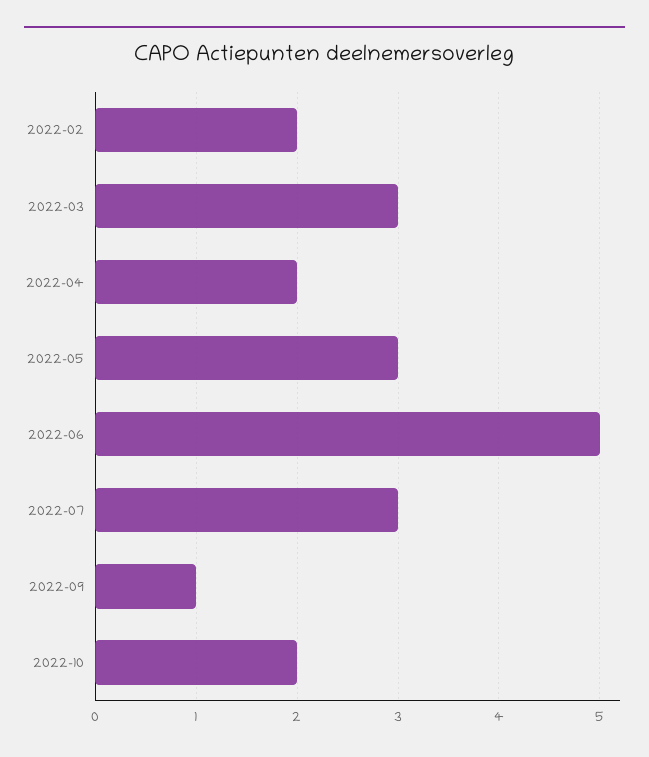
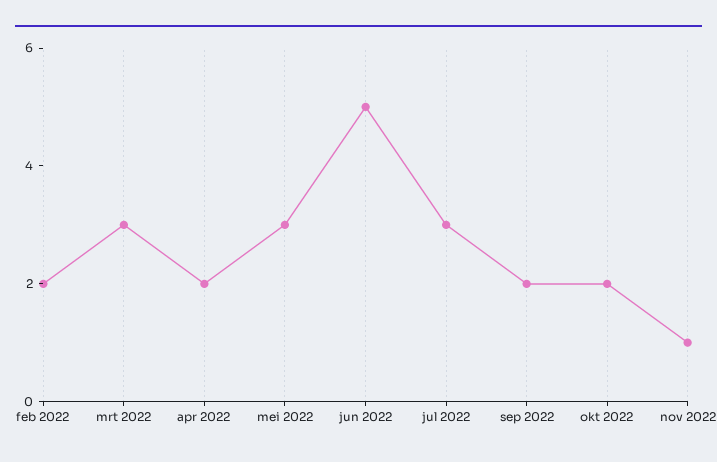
2022-09: 1 -> 2
nov 2022: none -> 1

